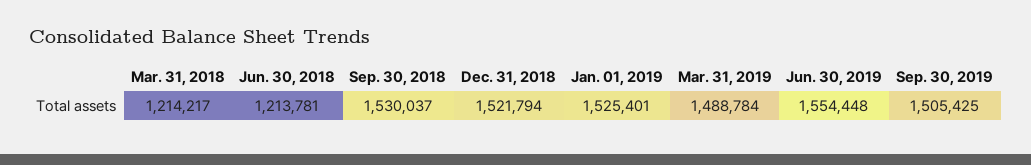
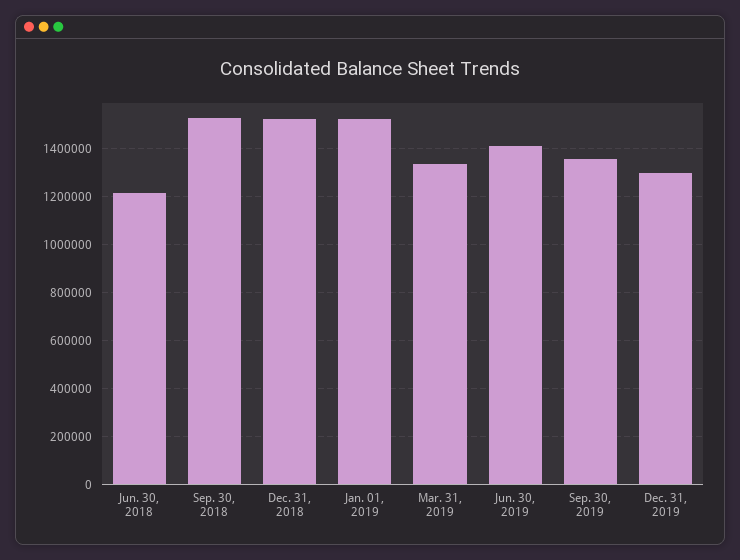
Mar. 31, 2018: 1214217 -> none
Mar. 31, 2019: 1488784 -> 1350000
Jun. 30, 2019: 1554448 -> 1400000
Sep. 30, 2019: 1505425 -> 1350000
Dec. 31, 2019: none -> 1300000

